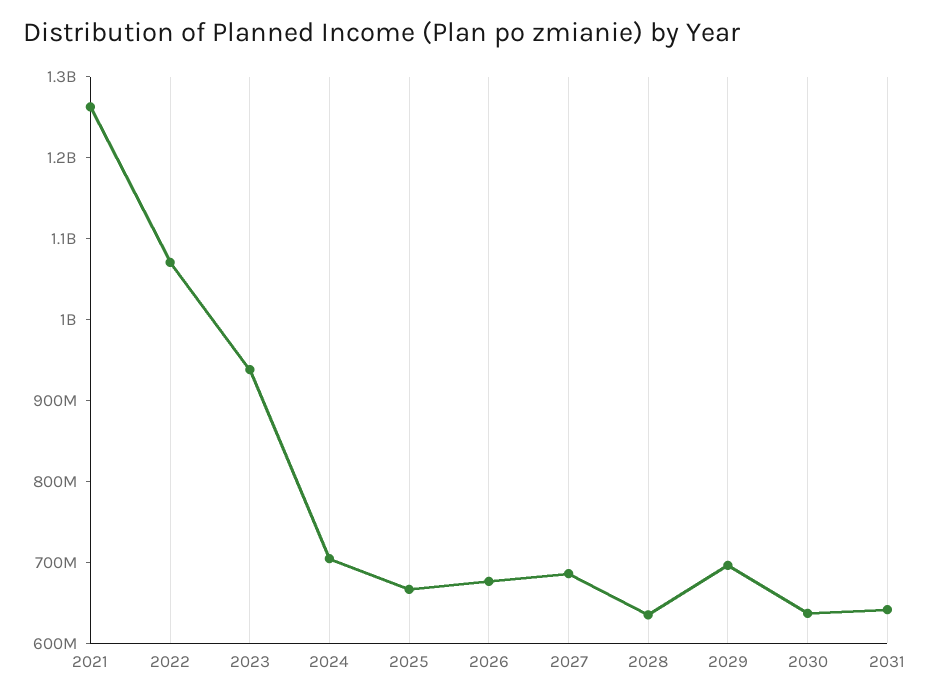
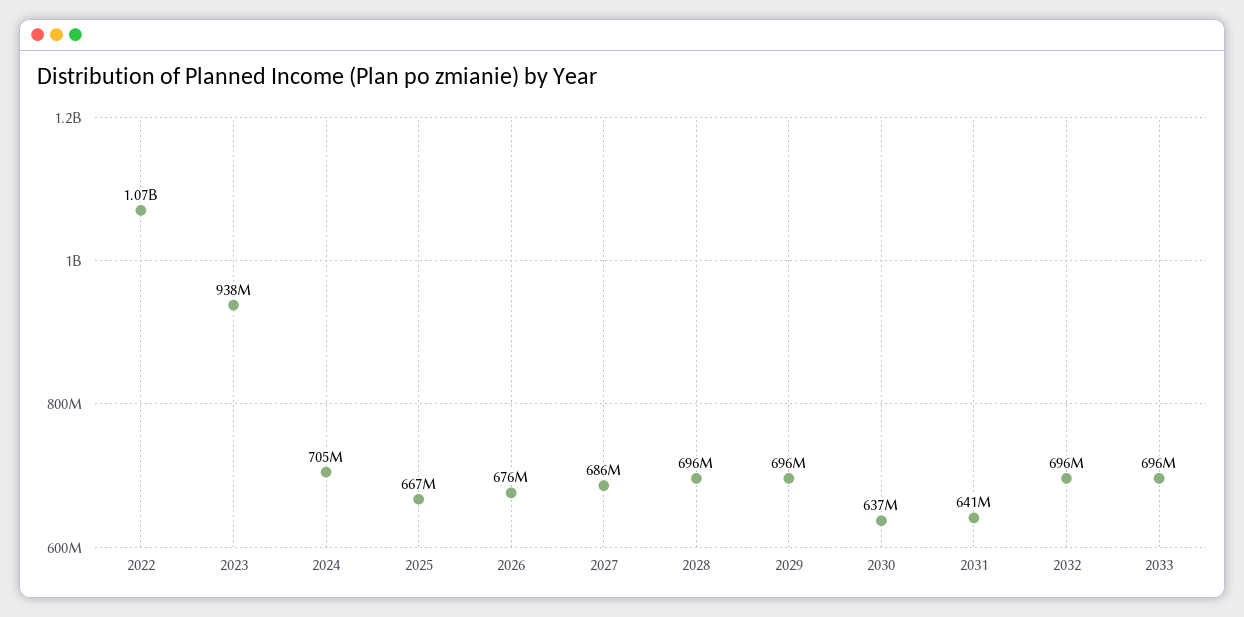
2021: 1260000000 -> none
2028: 640000000 -> 696000000
2032: none -> 696000000
2033: none -> 696000000

